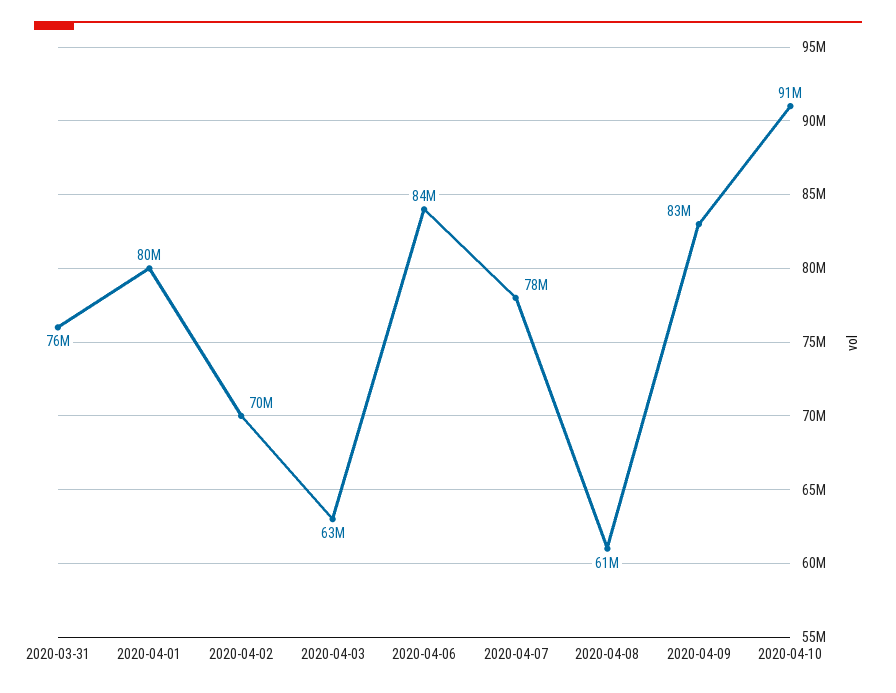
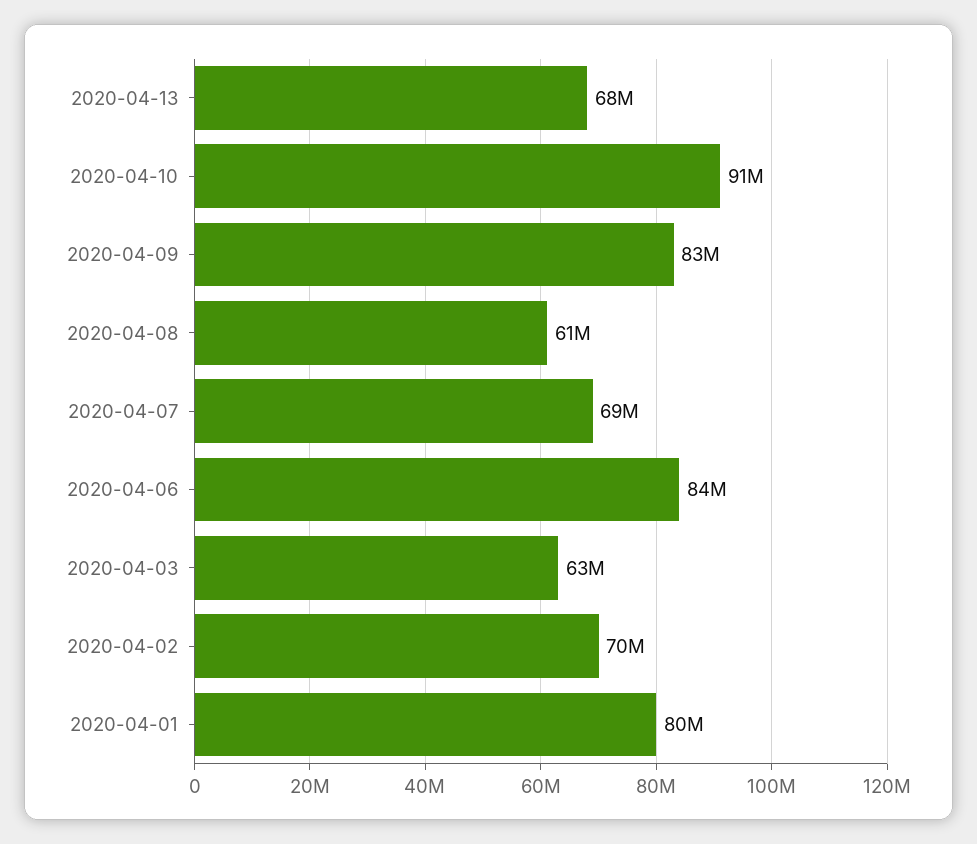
2020-03-31: 76000000 -> none
2020-04-07: 78000000 -> 69000000
2020-04-13: none -> 68000000

